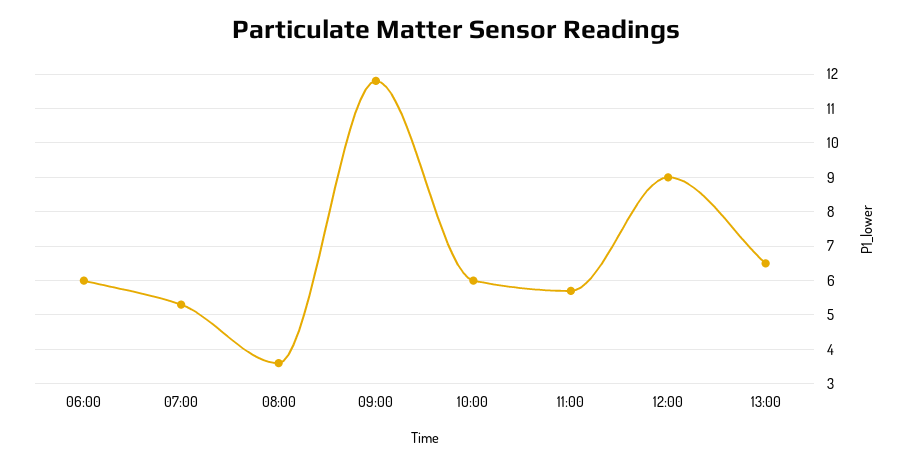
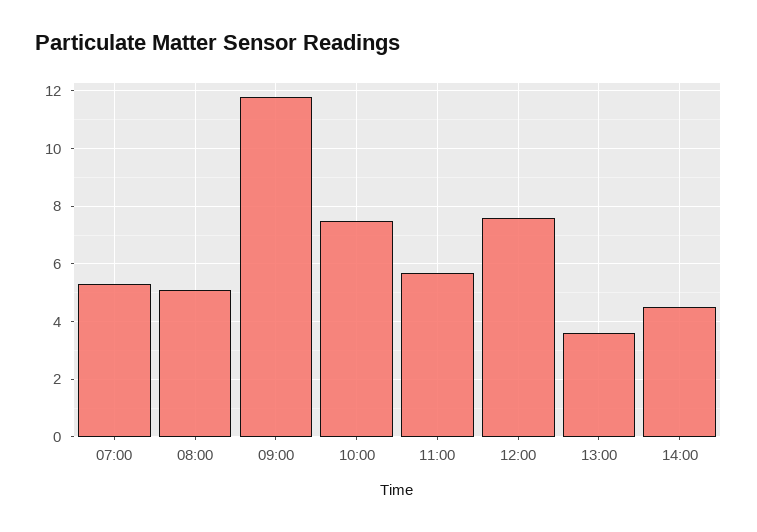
06:00: 6 -> none
08:00: 3.5 -> 5
10:00: 6 -> 7.5
12:00: 9 -> 7.5
13:00: 6.5 -> 3.5
14:00: none -> 4.5

